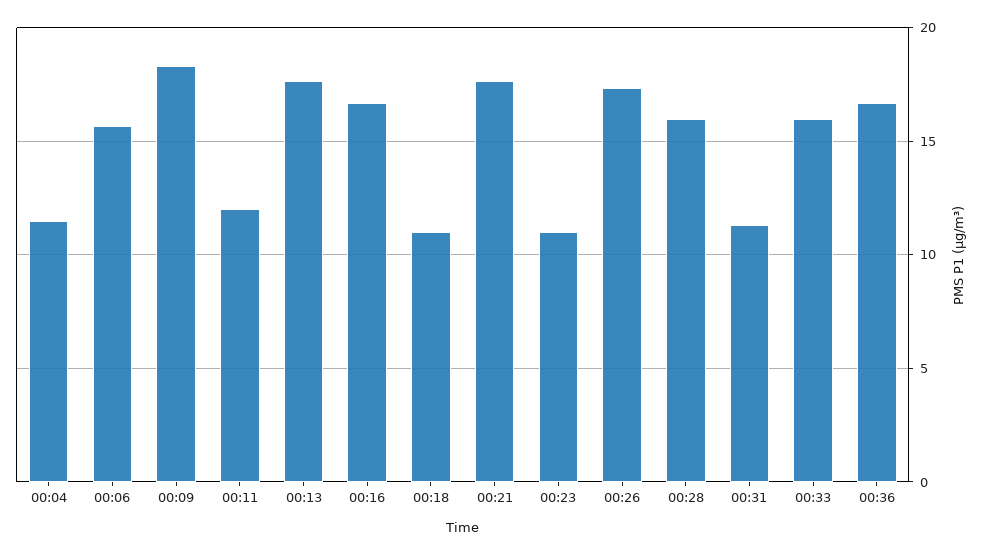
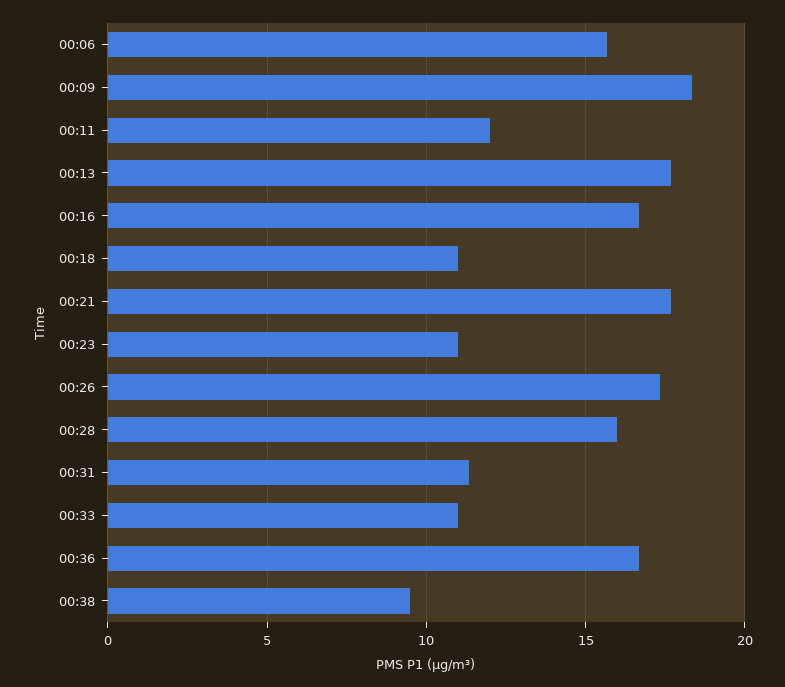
00:04: 11.5 -> none
00:33: 16 -> 11
00:38: none -> 9.5

